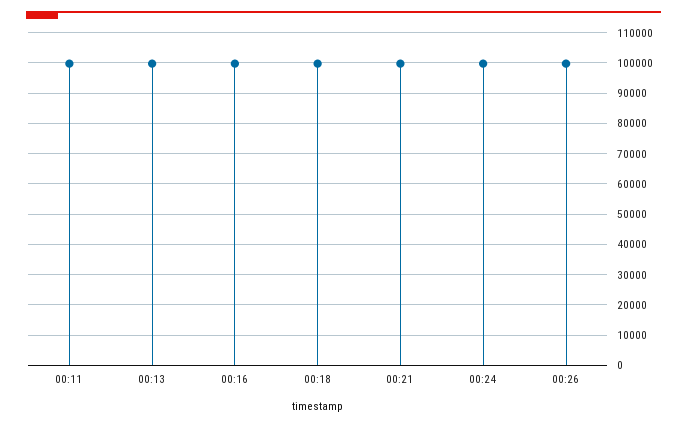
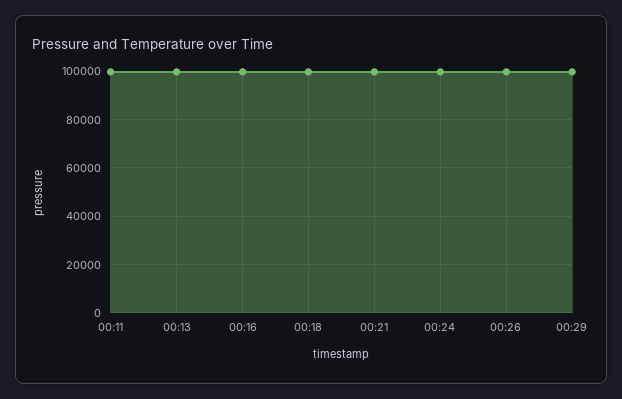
00:29: none -> 100000

